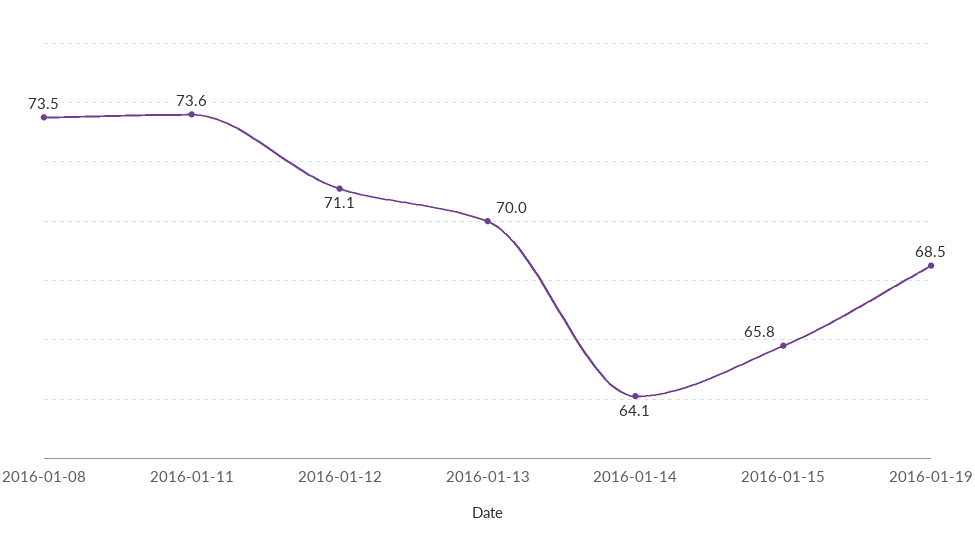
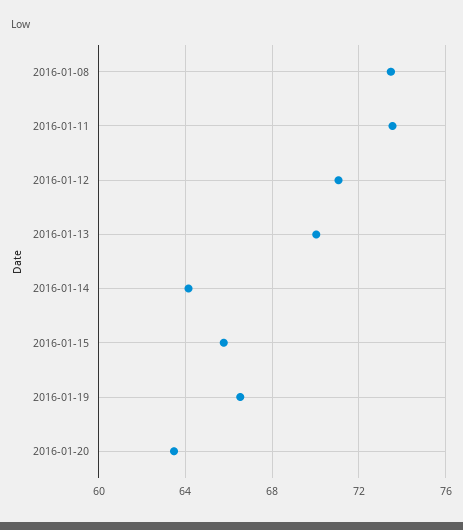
2016-01-19: 68.5 -> 66.5
2016-01-20: none -> 63.5

